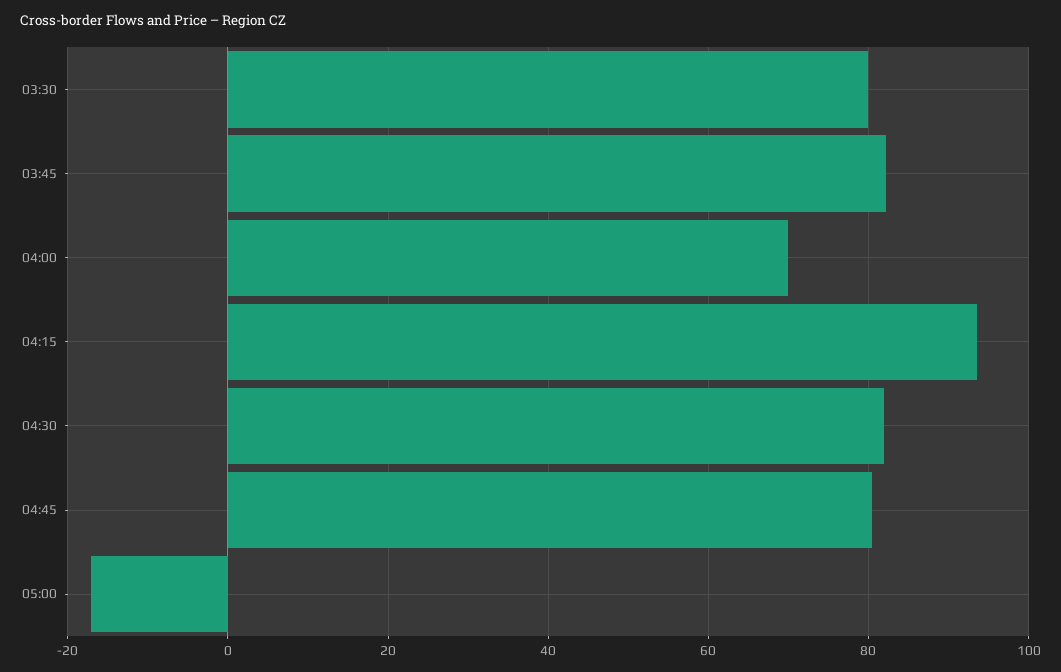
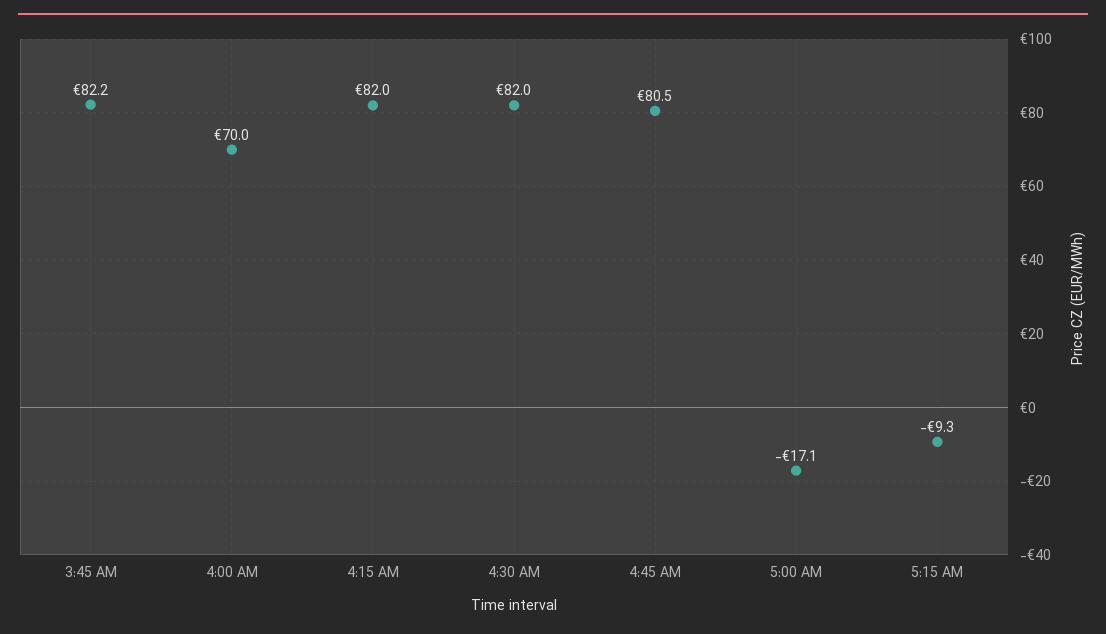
03:30: 80 -> none
04:15: 94 -> 82
5:15 AM: none -> -9.3

